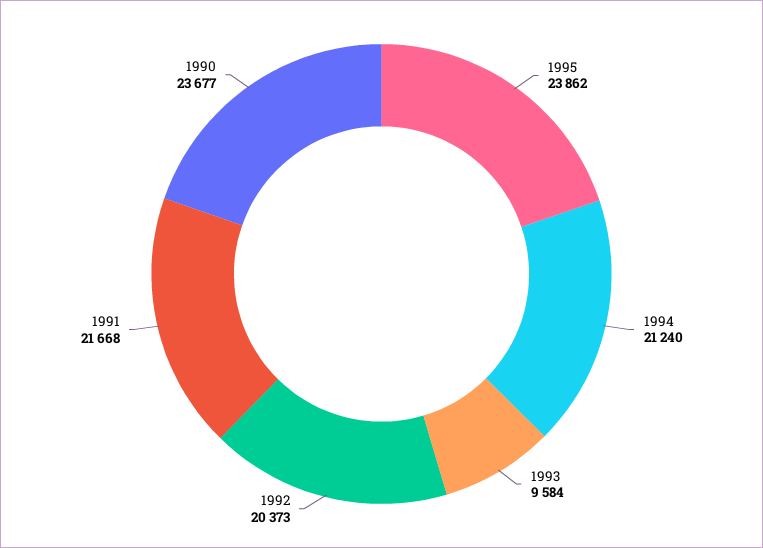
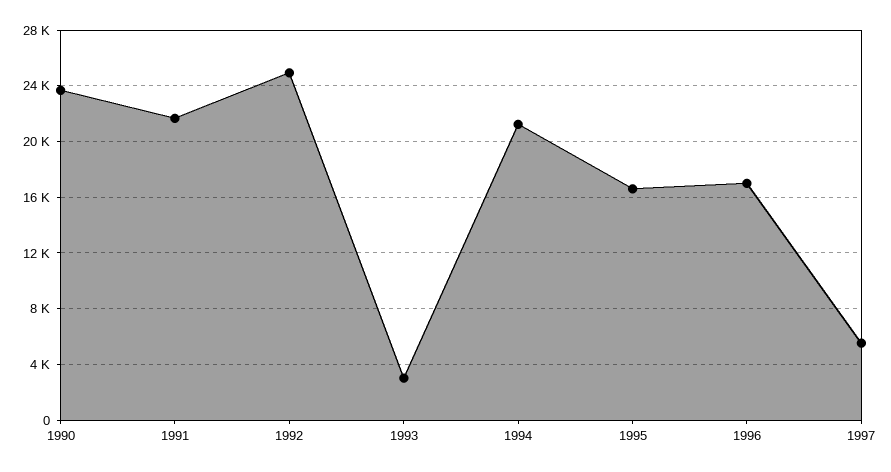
1995: 23862 -> 16500
1993: 9584 -> 3000
1992: 20373 -> 25000
1996: none -> 17000
1997: none -> 5500

